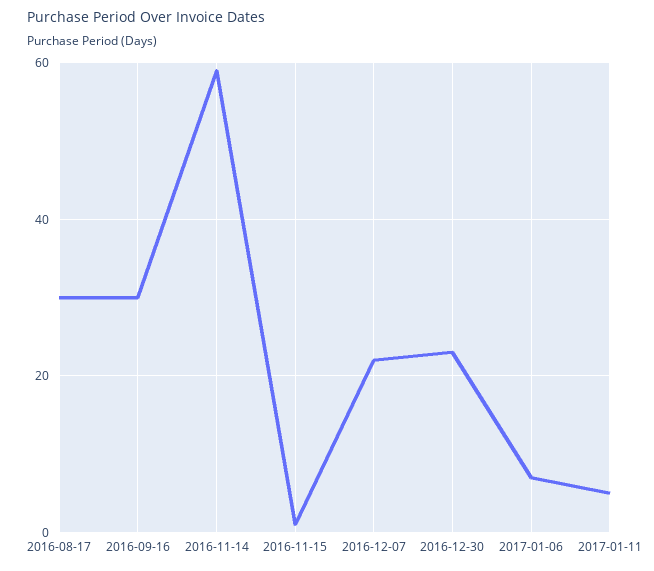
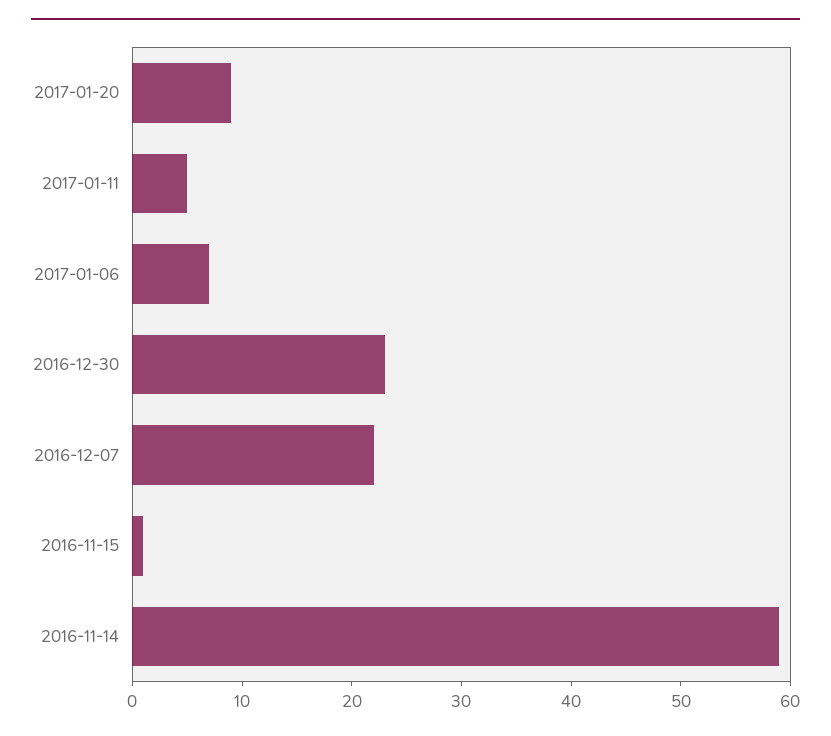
2016-08-17: 30 -> none
2016-09-16: 30 -> none
2017-01-20: none -> 9

